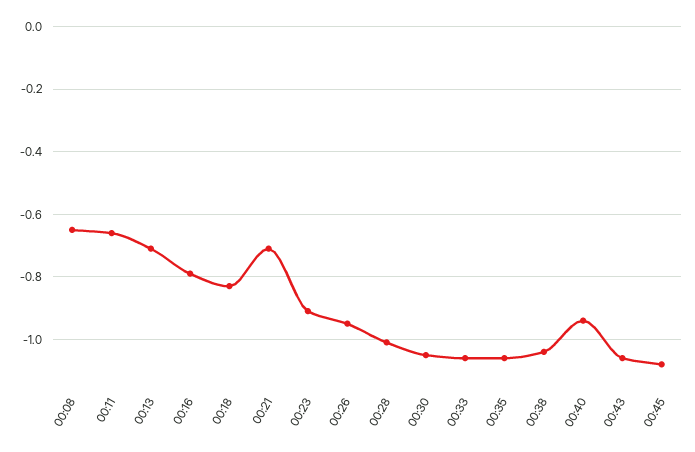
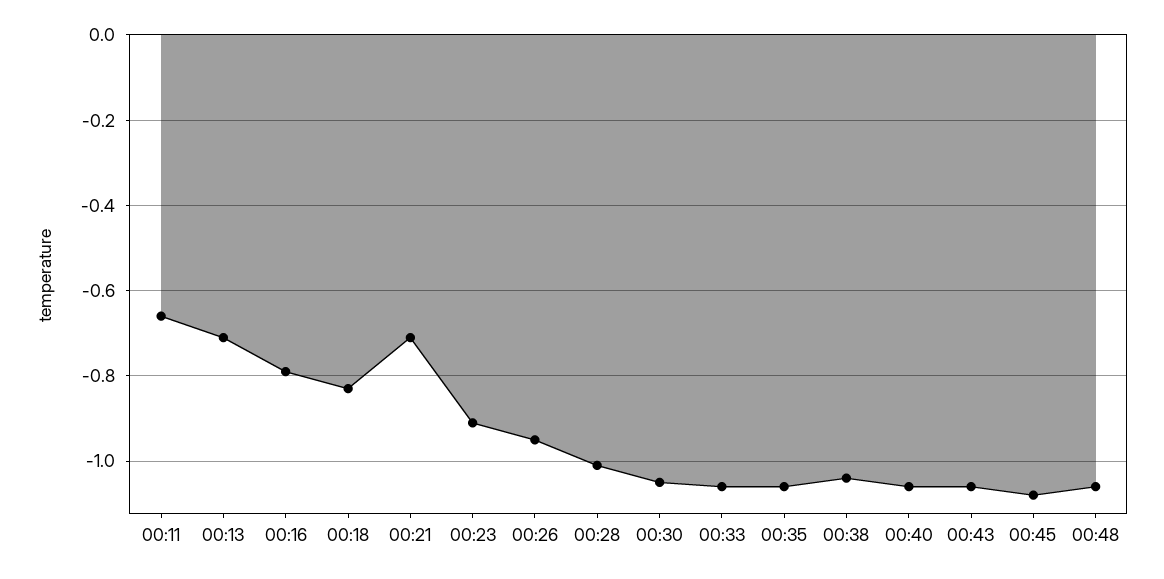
00:08: -0.65 -> none
00:40: -0.95 -> -1.05
00:48: none -> -1.05

